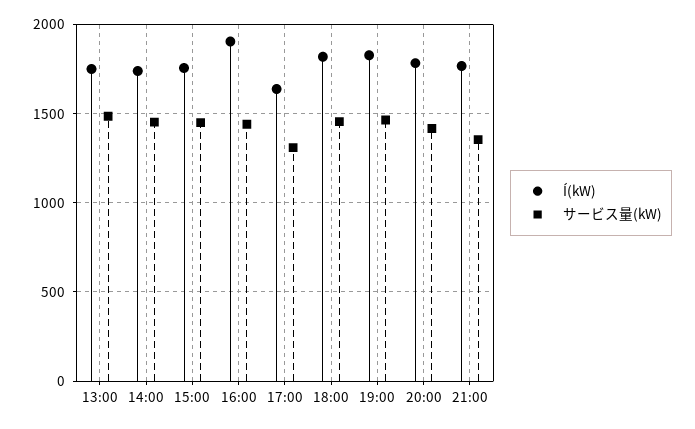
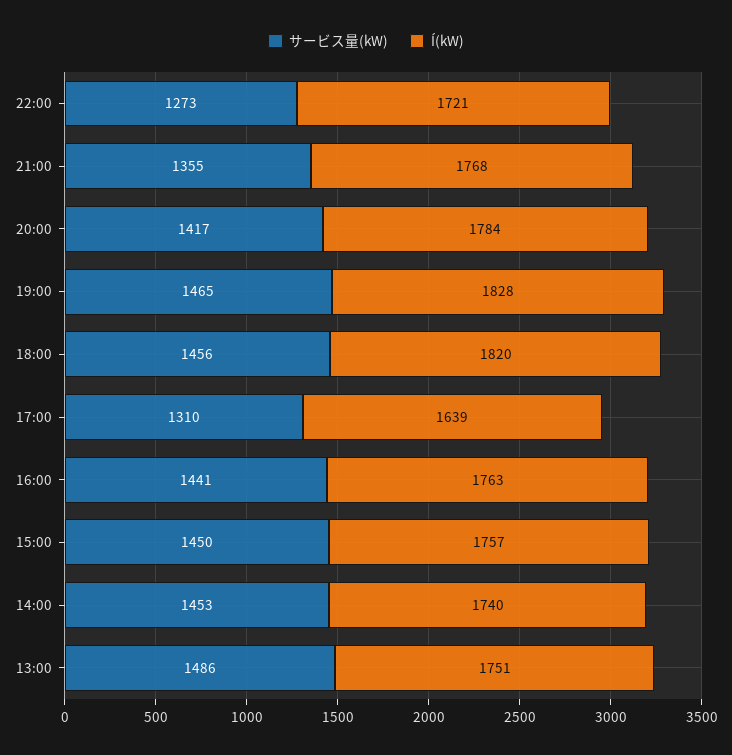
Í(kW), 16:00: 1900 -> 1763
サービス量(kW), 22:00: none -> 1273
Í(kW), 22:00: none -> 1721

